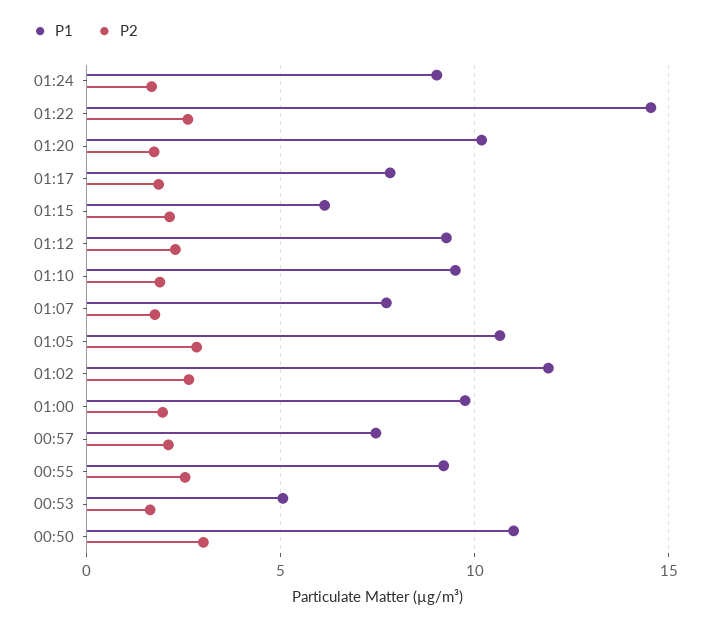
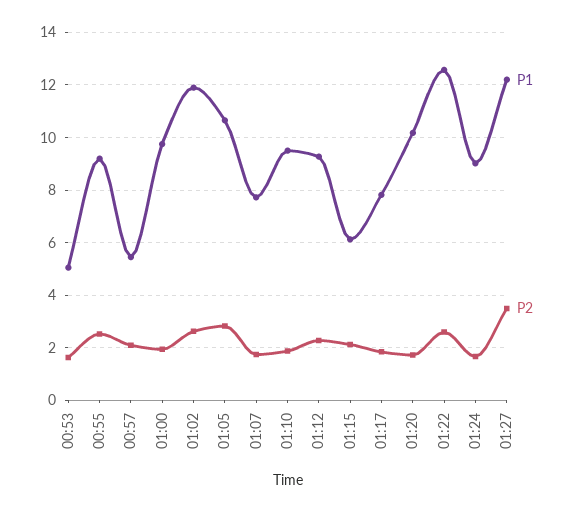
P1, 01:22: 14.5 -> 12.5
P1, 00:57: 7.5 -> 5.5
P1, 00:50: 11 -> none
P2, 00:50: 3 -> none
P1, 01:27: none -> 12.25
P2, 01:27: none -> 3.5

